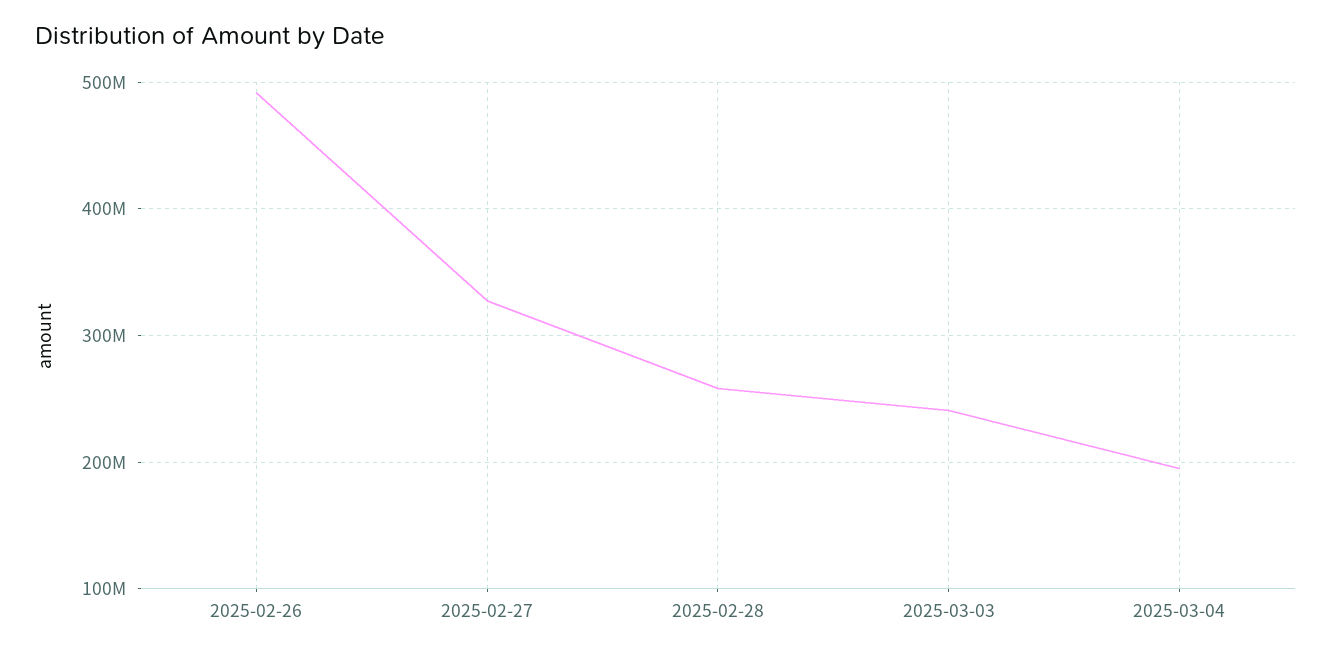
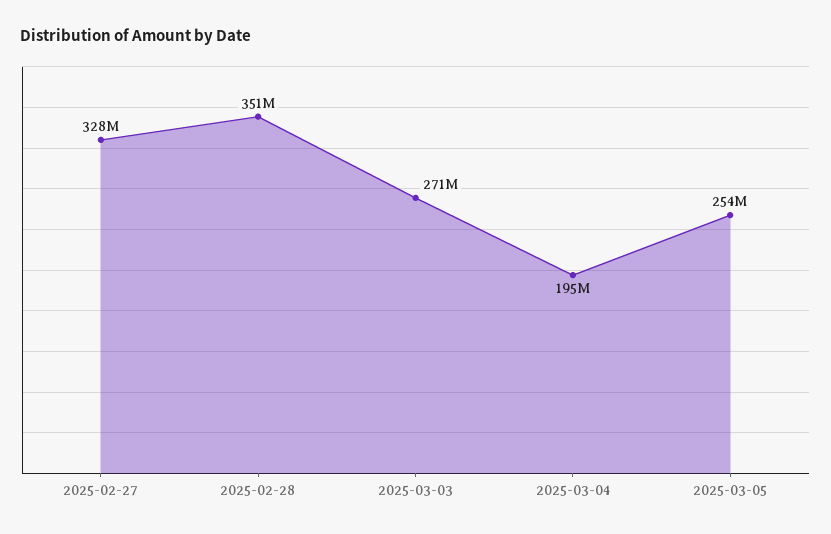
2025-02-26: 490000000 -> none
2025-02-28: 260000000 -> 351000000
2025-03-03: 240000000 -> 271000000
2025-03-05: none -> 254000000

